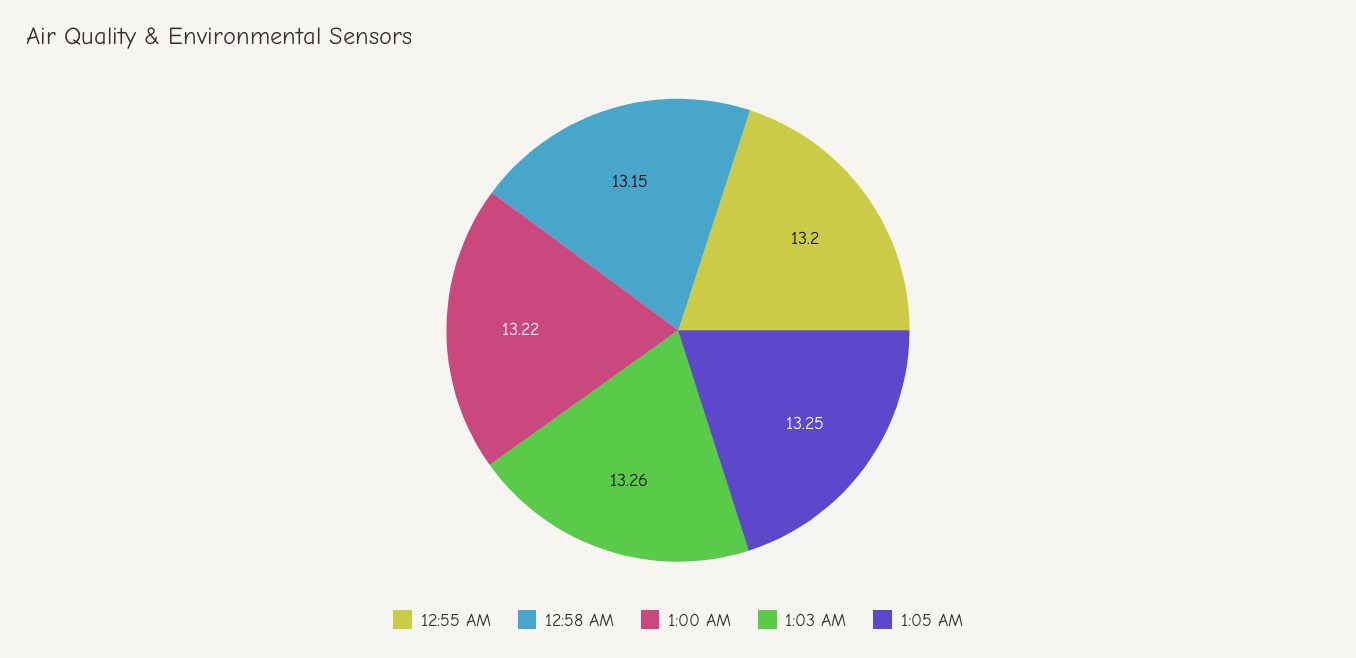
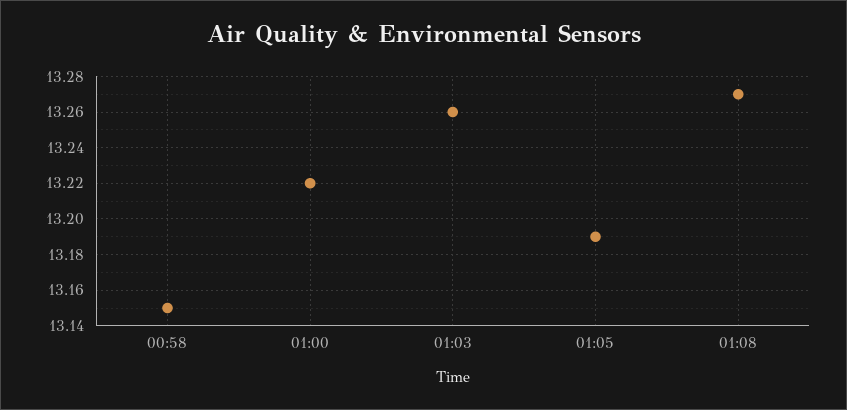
12:55 AM: 13.2 -> none
1:05 AM: 13.25 -> 13.19
01:08: none -> 13.27

